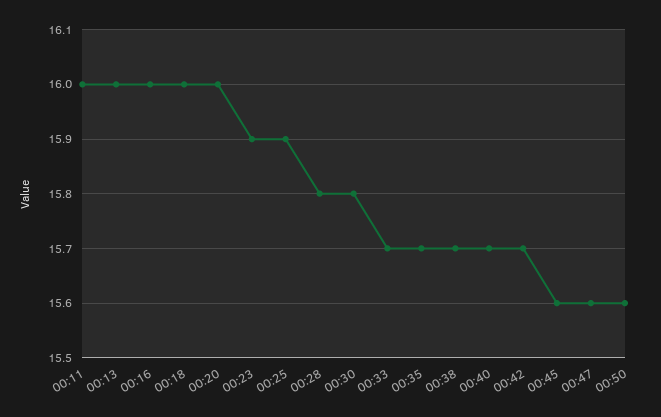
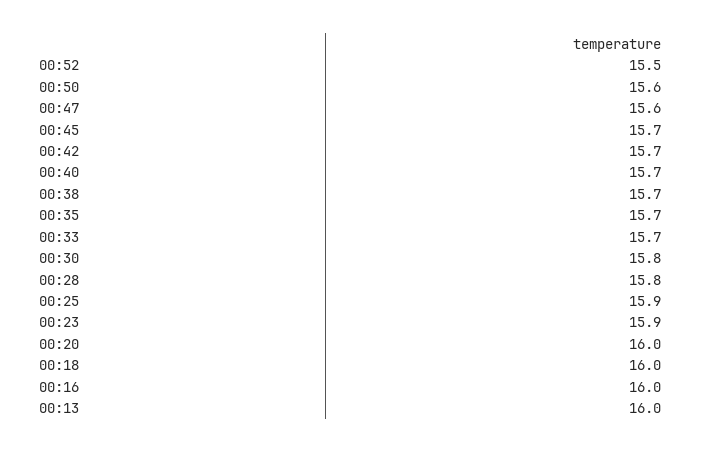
00:11: 16 -> none
00:45: 15.6 -> 15.7
00:52: none -> 15.5

